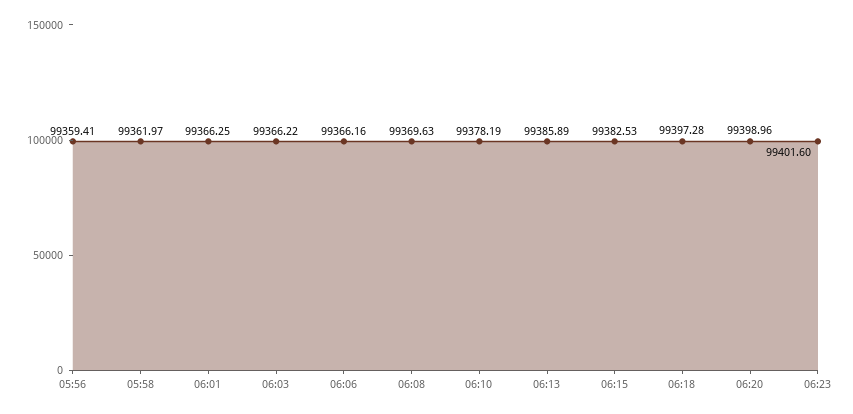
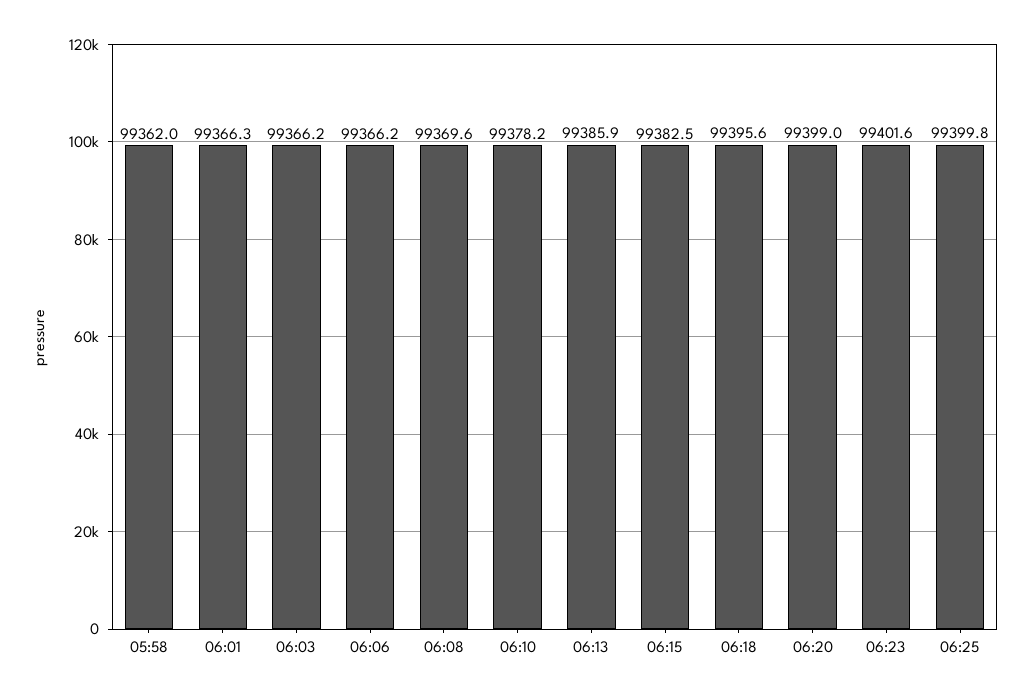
05:56: 99359.41 -> none
06:18: 99397.28 -> 99395.6
06:25: none -> 99399.8

